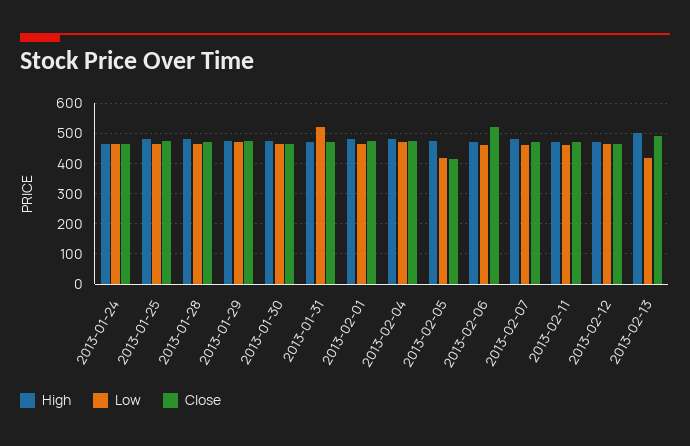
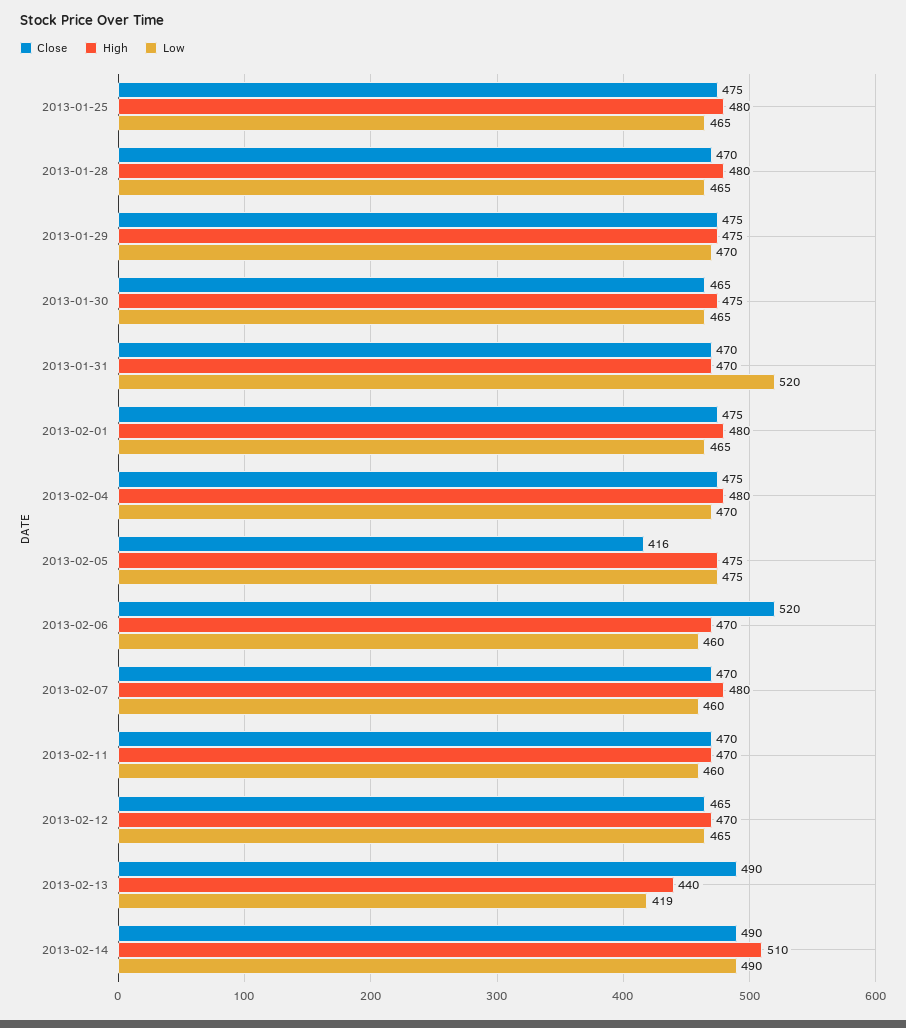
High, 2013-01-24: 460 -> none
Low, 2013-01-24: 460 -> none
Close, 2013-01-24: 460 -> none
Low, 2013-02-05: 420 -> 475
High, 2013-02-13: 500 -> 440
Close, 2013-02-14: none -> 490
High, 2013-02-14: none -> 510
Low, 2013-02-14: none -> 490

